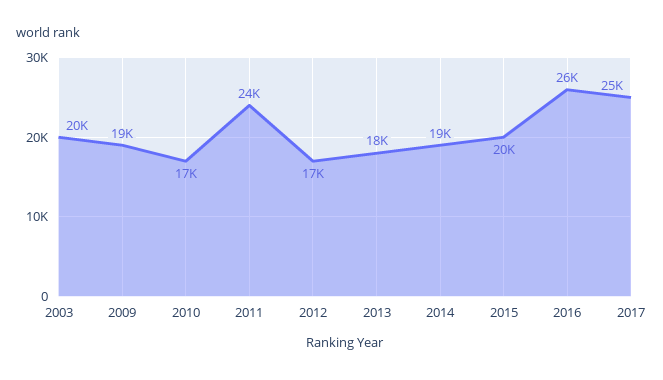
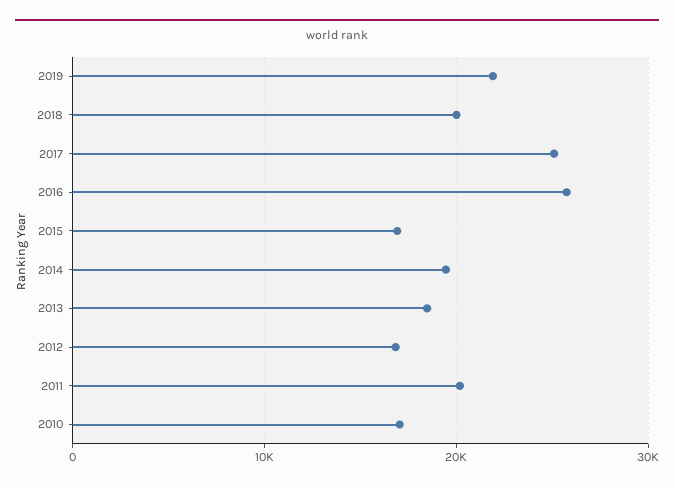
2003: 20000 -> none
2009: 19000 -> none
2011: 24000 -> 20000
2015: 20000 -> 17000
2019: none -> 22000
2018: none -> 20000

